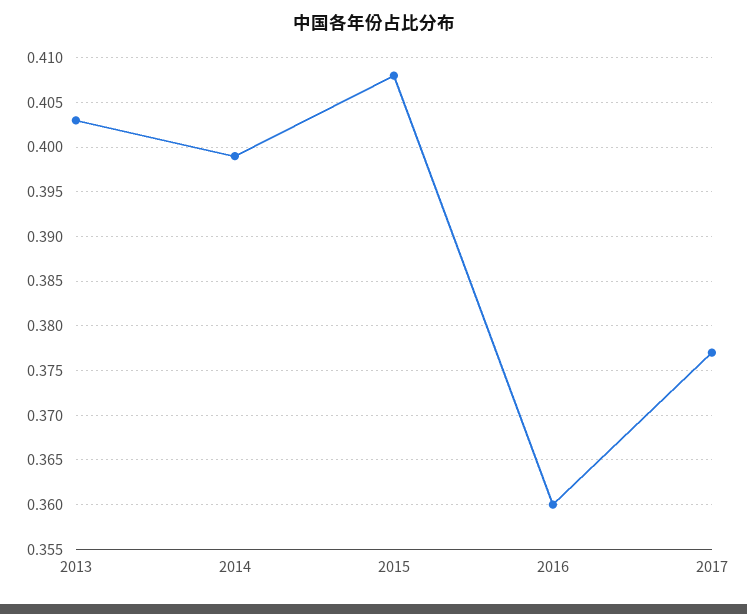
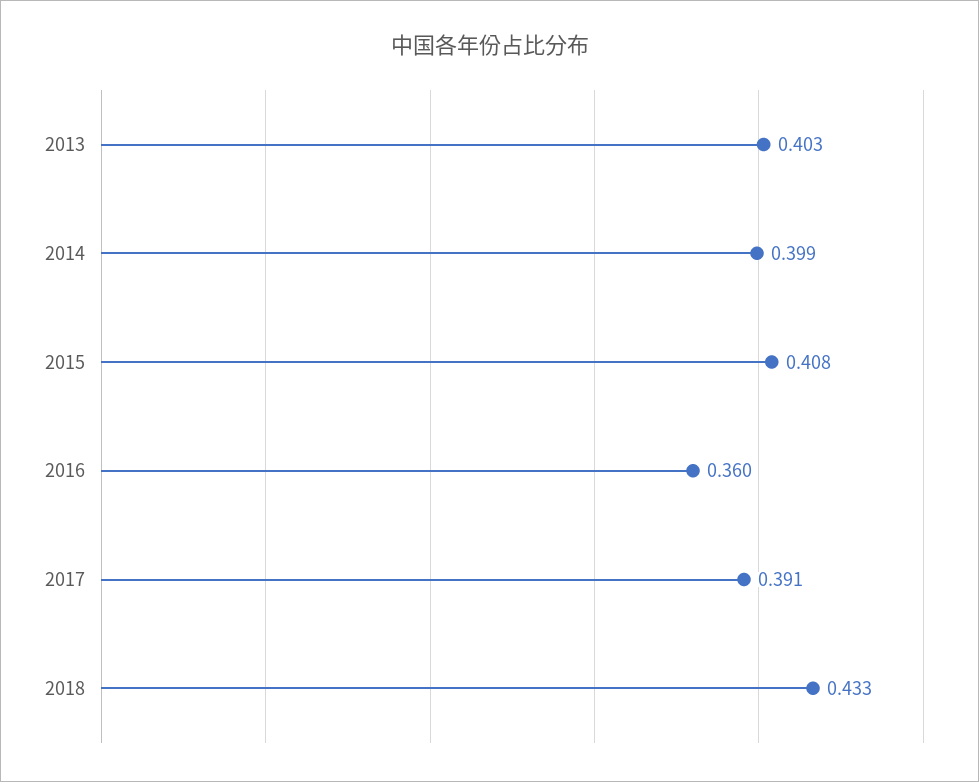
2017: 0.377 -> 0.391
2018: none -> 0.433

